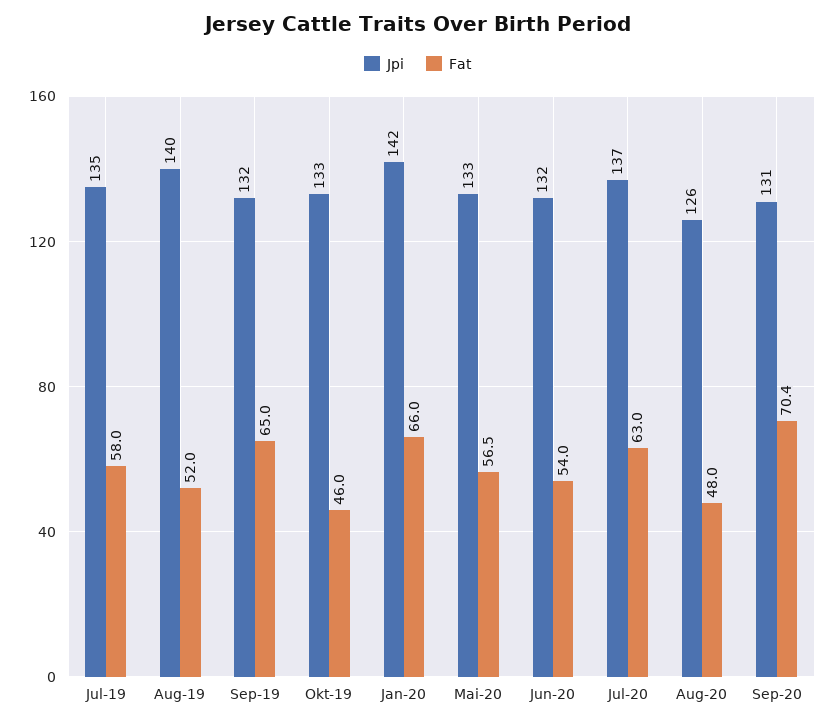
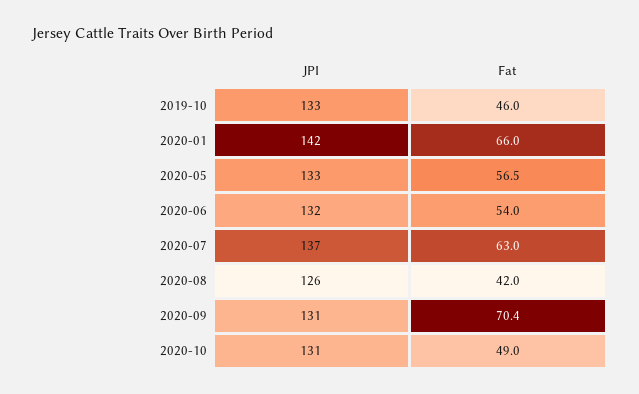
Jpi, Jul-19: 135 -> none
Fat, Jul-19: 58 -> none
Jpi, Aug-19: 140 -> none
Fat, Aug-19: 52 -> none
Jpi, Sep-19: 132 -> none
Fat, Sep-19: 65 -> none
Fat, Aug-20: 48 -> 42
Jpi, 2020-10: none -> 131
Fat, 2020-10: none -> 49

